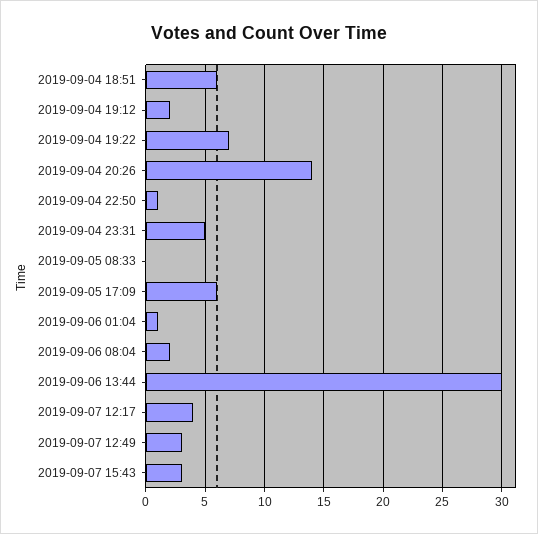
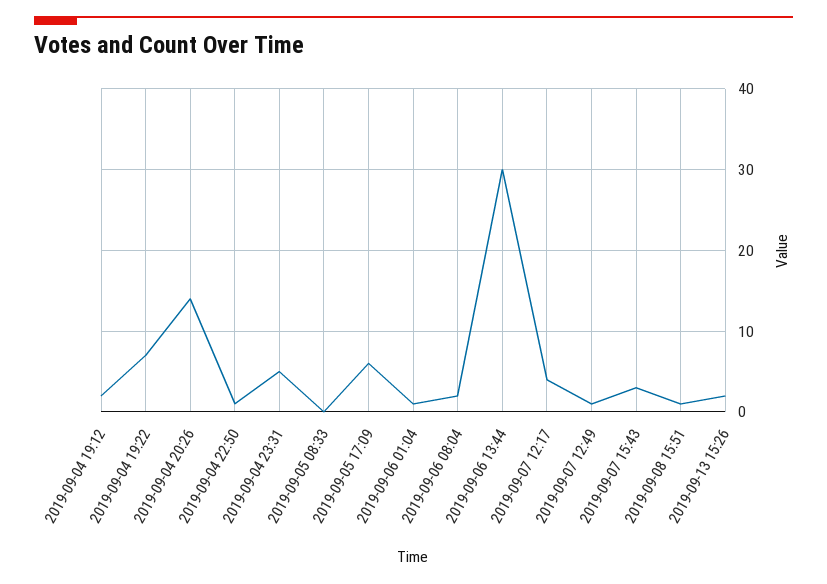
2019-09-04 18:51: 6 -> none
2019-09-07 12:49: 3 -> 1
2019-09-08 15:51: none -> 1
2019-09-13 15:26: none -> 2

